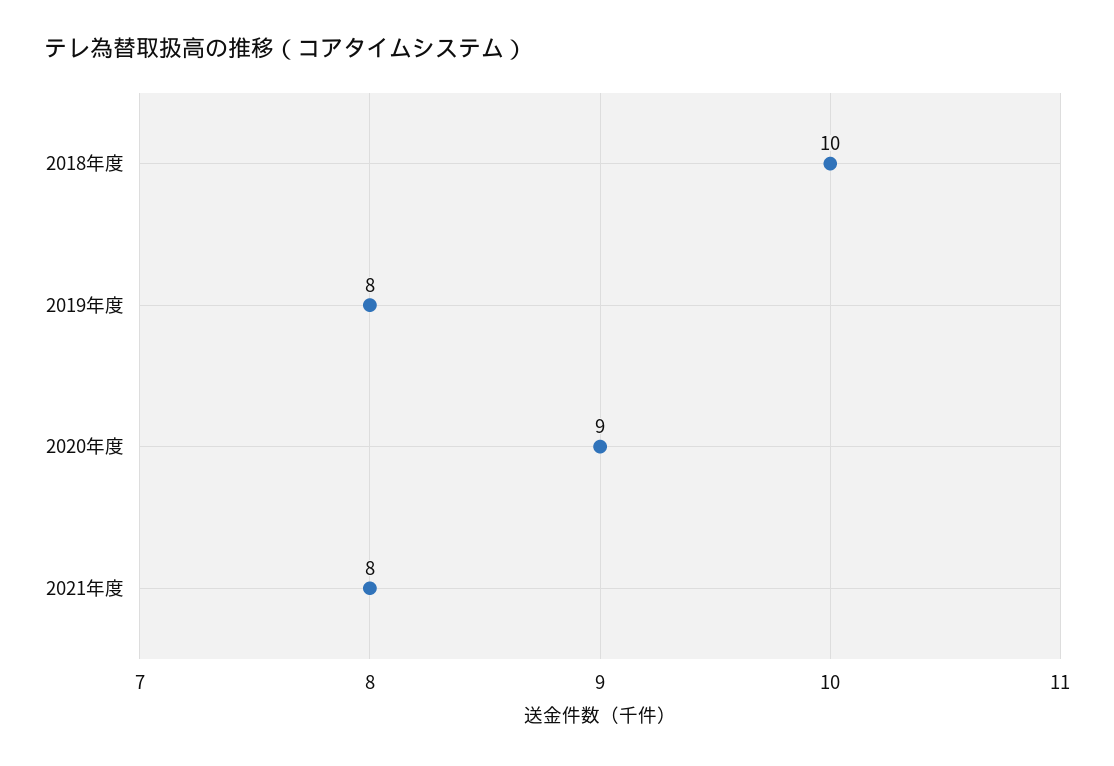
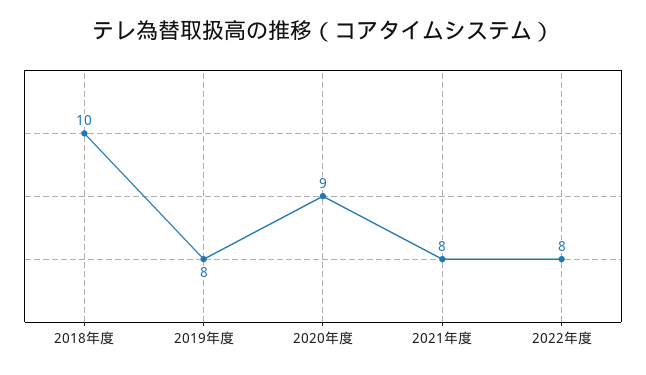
2022年度: none -> 8

